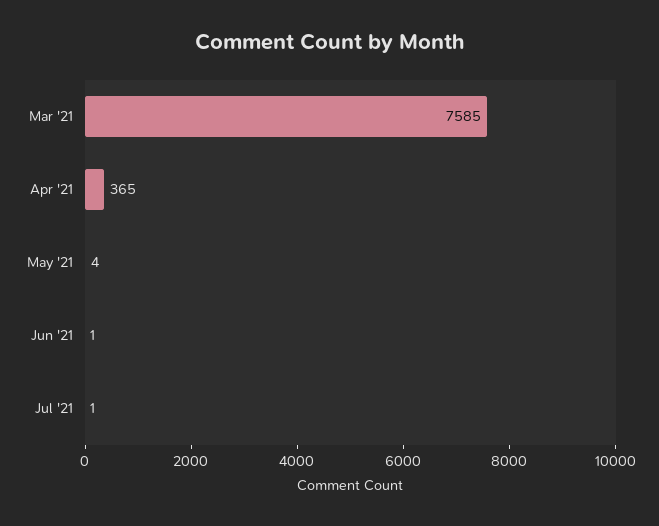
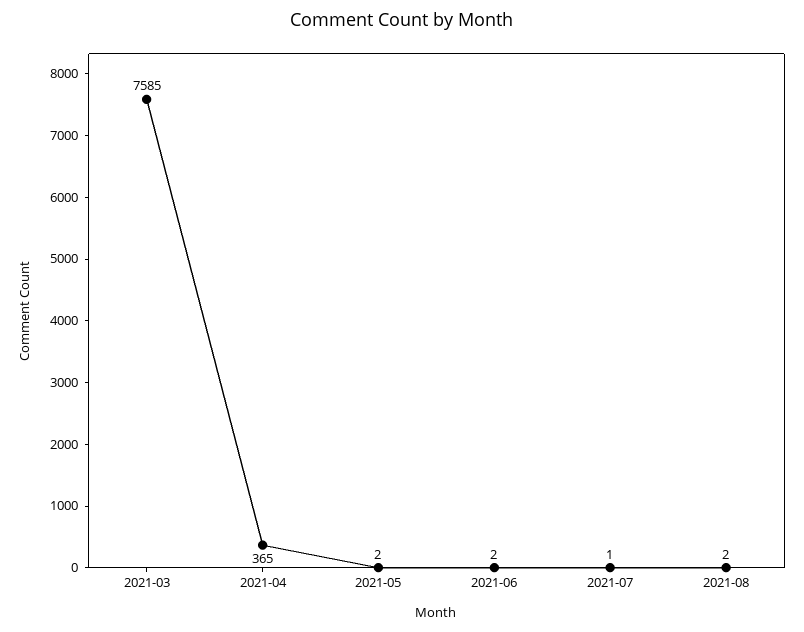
May '21: 4 -> 2
Jun '21: 1 -> 2
2021-08: none -> 2

